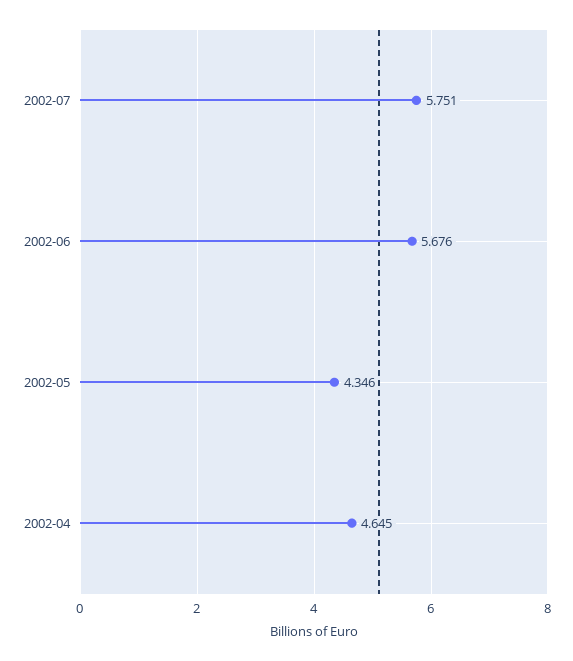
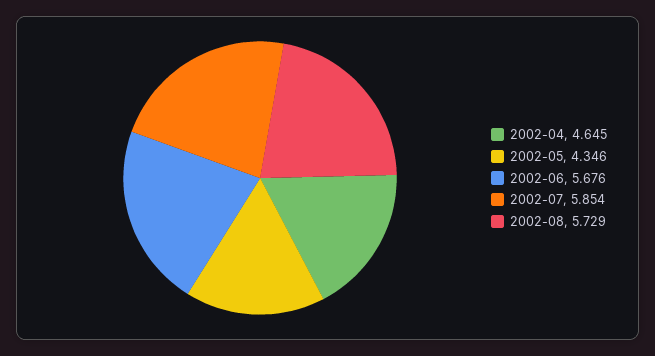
2002-07: 5.751 -> 5.854
2002-08: none -> 5.729

